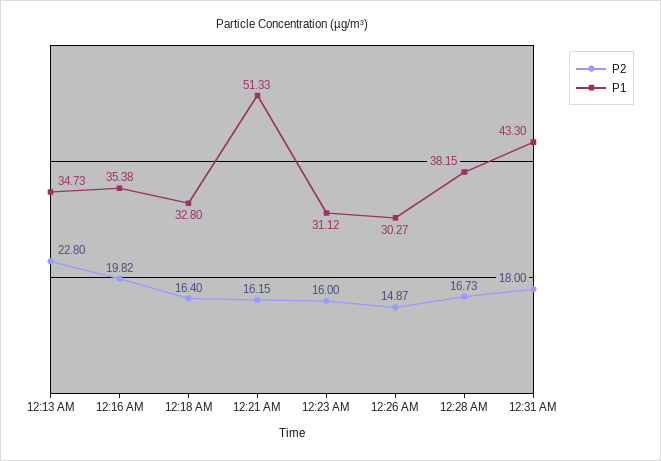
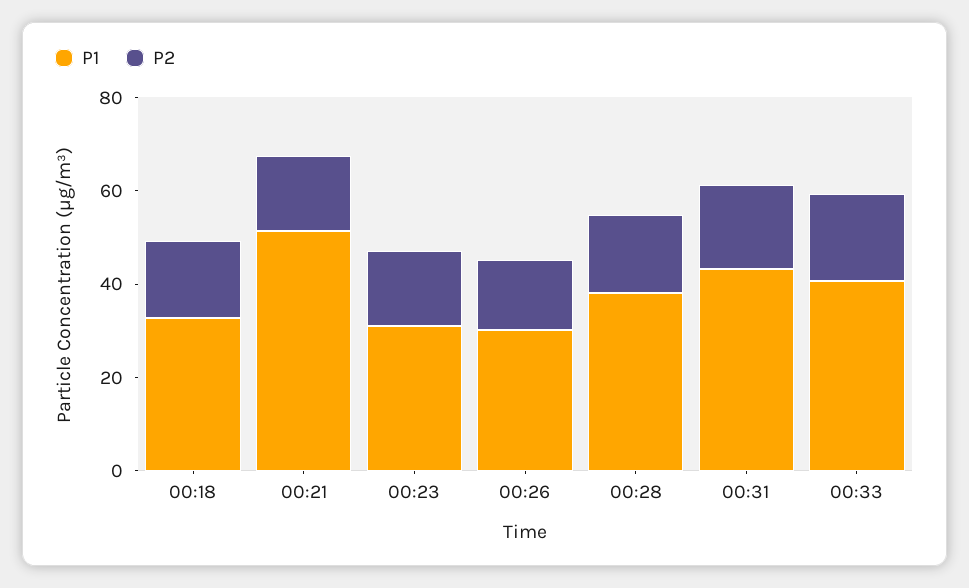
P2, 12:13 AM: 22.8 -> none
P1, 12:13 AM: 34.73 -> none
P2, 12:16 AM: 19.82 -> none
P1, 12:16 AM: 35.38 -> none
P1, 00:33: none -> 40
P2, 00:33: none -> 20

